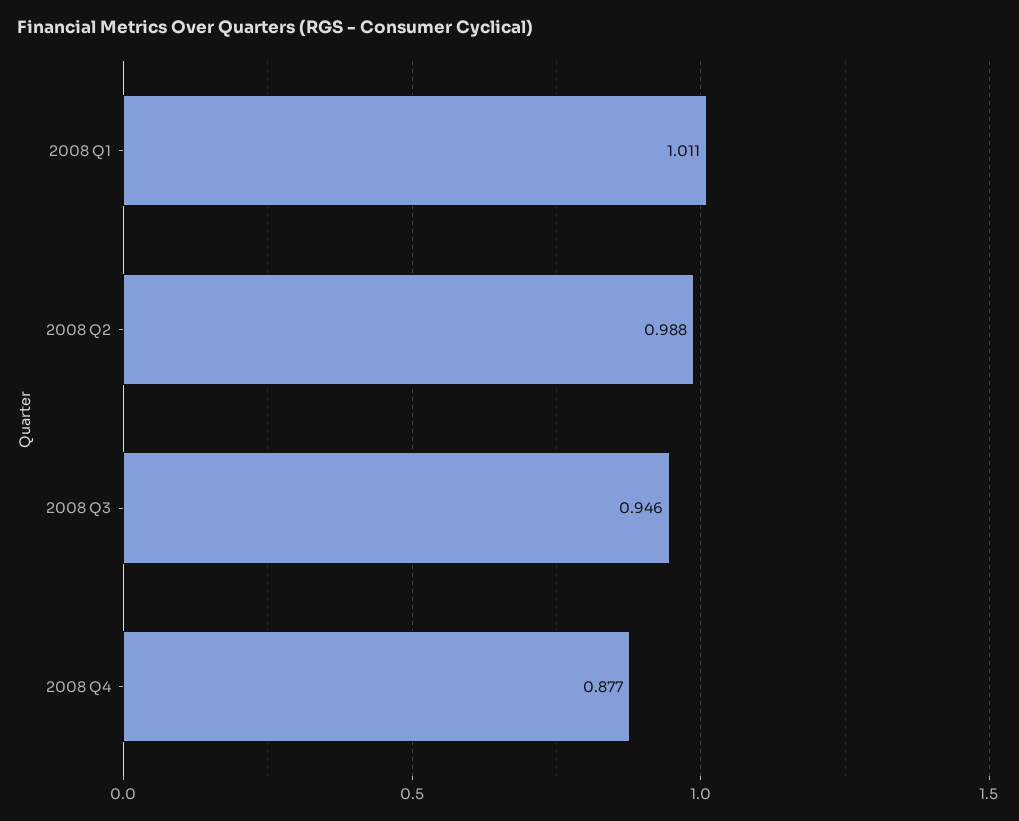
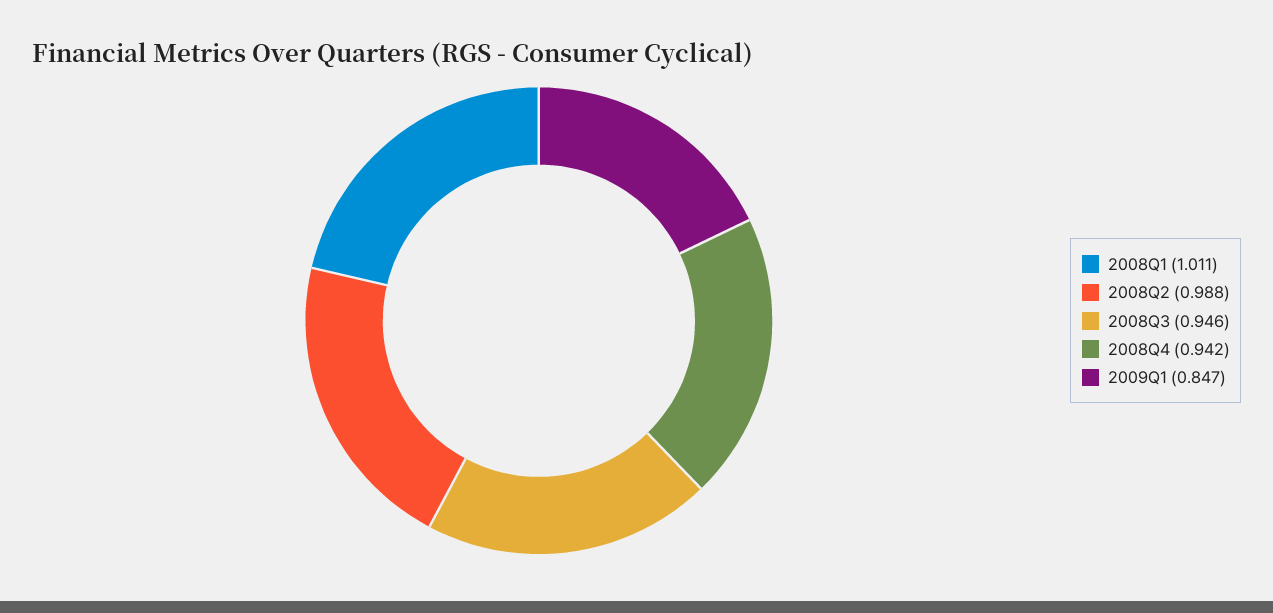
2008 Q4: 0.877 -> 0.942
2009Q1: none -> 0.847

